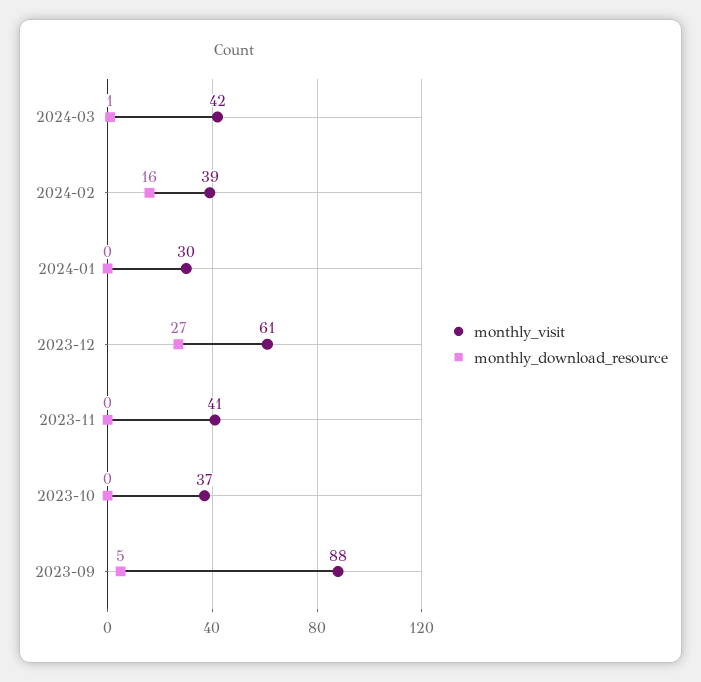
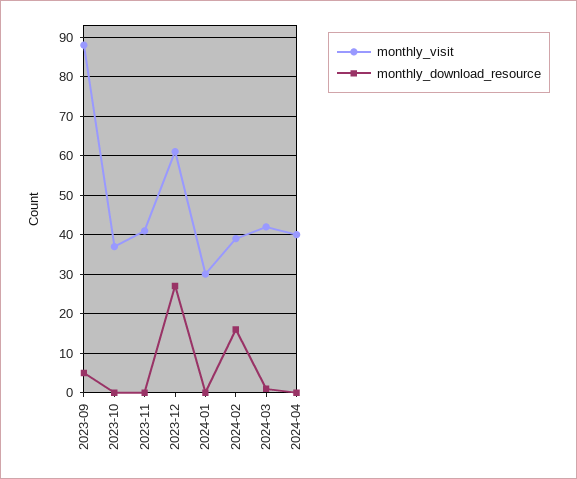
monthly_visit, 2024-04: none -> 40
monthly_download_resource, 2024-04: none -> 0

